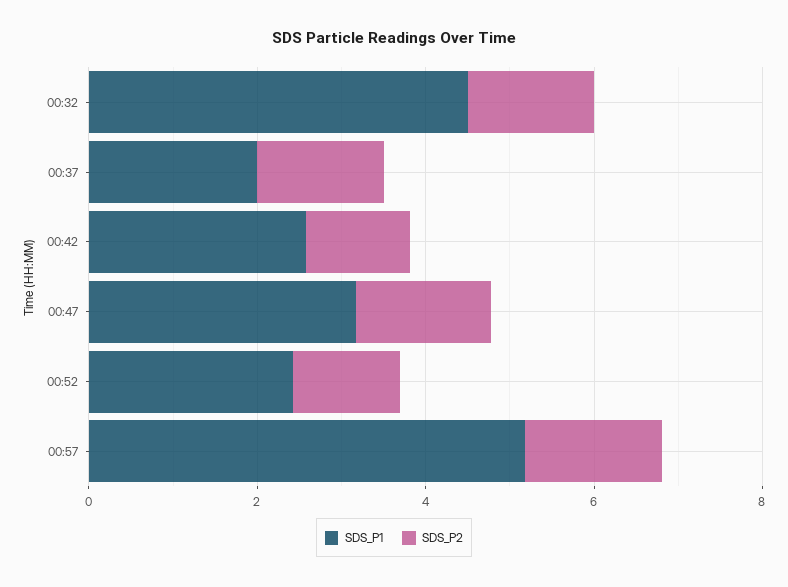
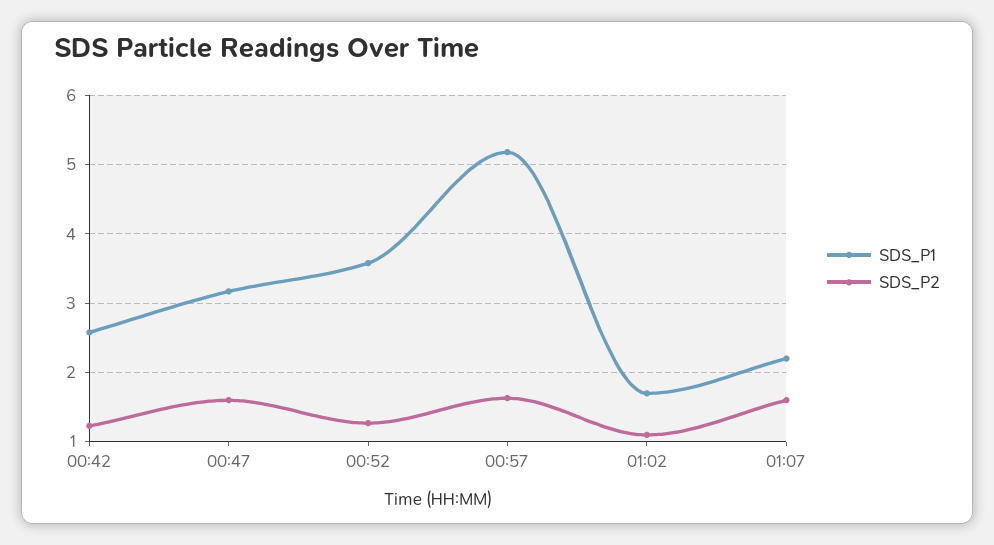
SDS_P1, 00:32: 4.5 -> none
SDS_P2, 00:32: 1.5 -> none
SDS_P1, 00:37: 2 -> none
SDS_P2, 00:37: 1.5 -> none
SDS_P1, 00:52: 2.5 -> 3.6
SDS_P1, 01:02: none -> 1.7
SDS_P2, 01:02: none -> 1.1
SDS_P1, 01:07: none -> 2.2
SDS_P2, 01:07: none -> 1.6

